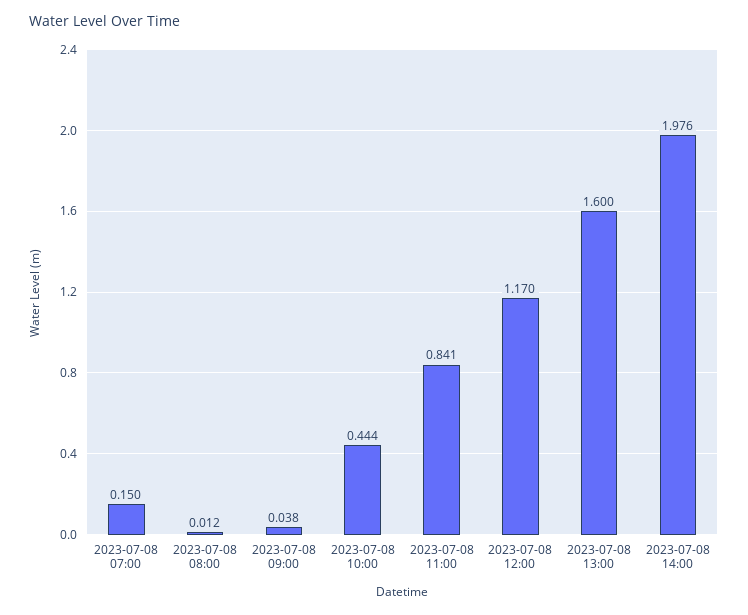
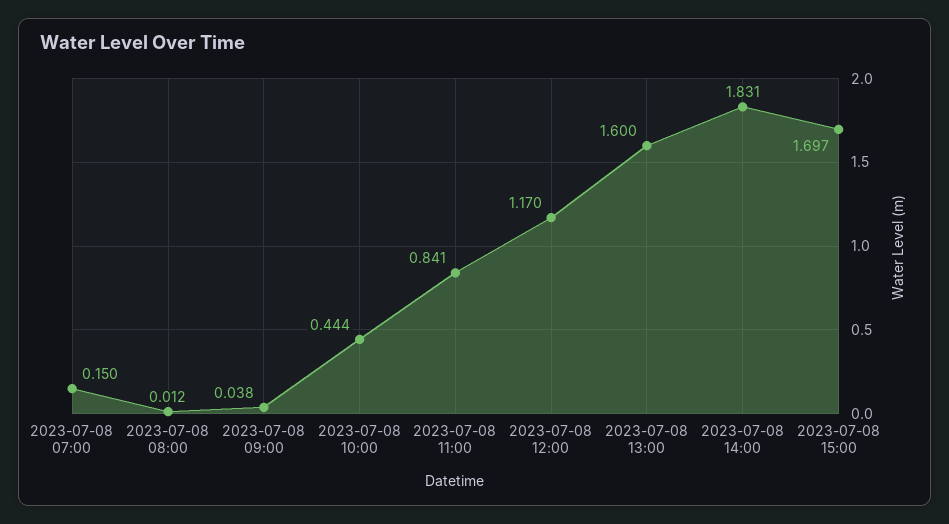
2023-07-08 14:00: 1.976 -> 1.831
2023-07-08 15:00: none -> 1.697

